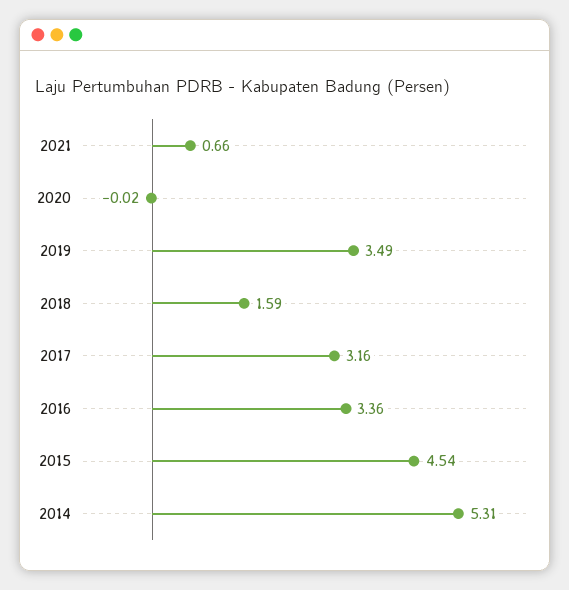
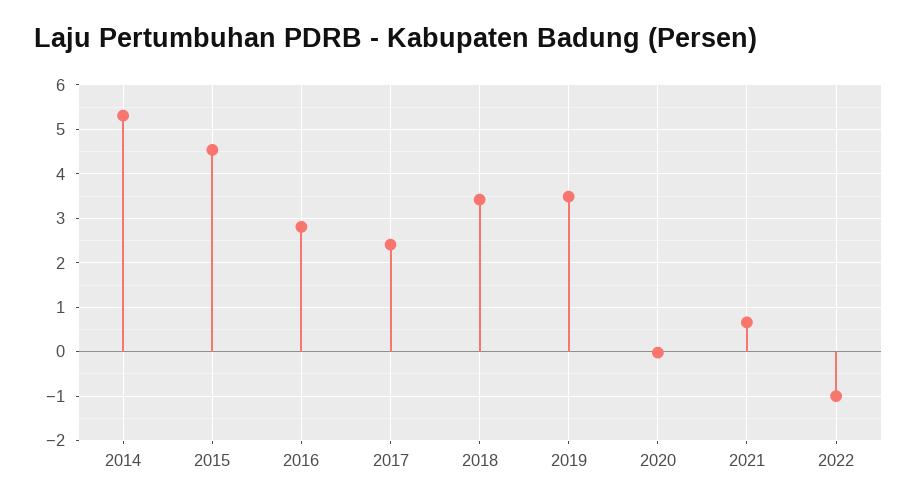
2018: 1.59 -> 3.4
2017: 3.16 -> 2.4
2016: 3.36 -> 2.8
2022: none -> -1

